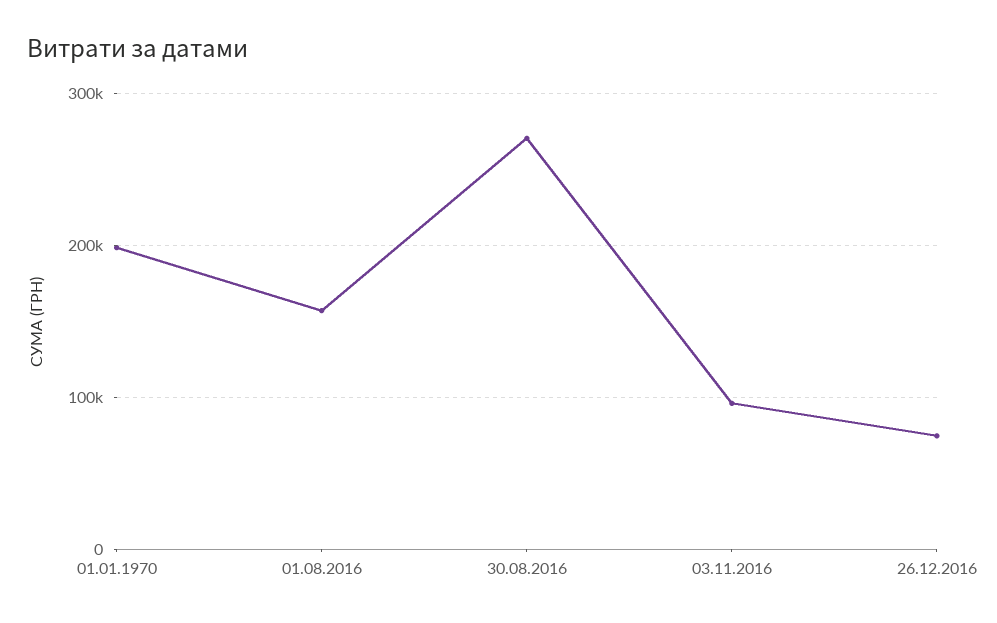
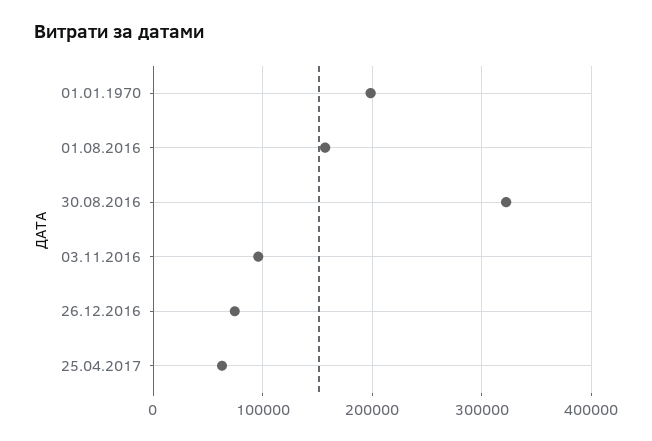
30.08.2016: 270000 -> 320000
25.04.2017: none -> 60000

